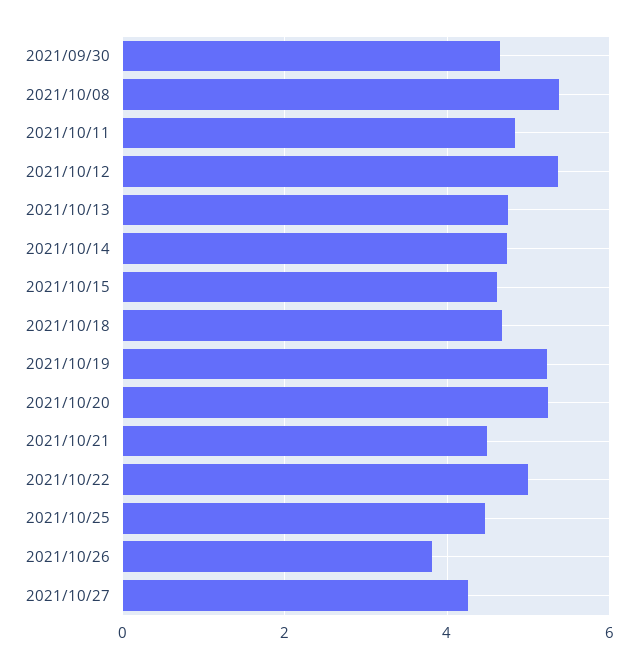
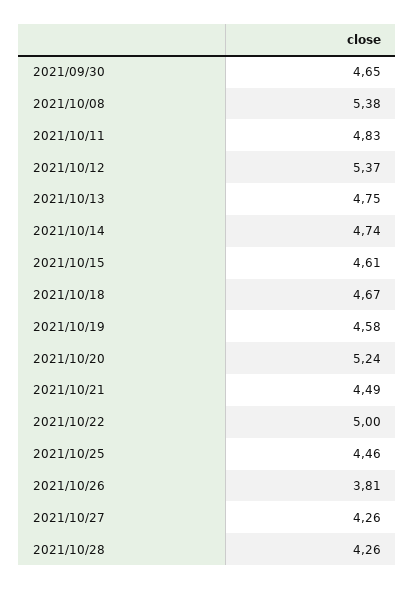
2021/10/19: 5.2 -> 4.58
2021/10/28: none -> 4.26

